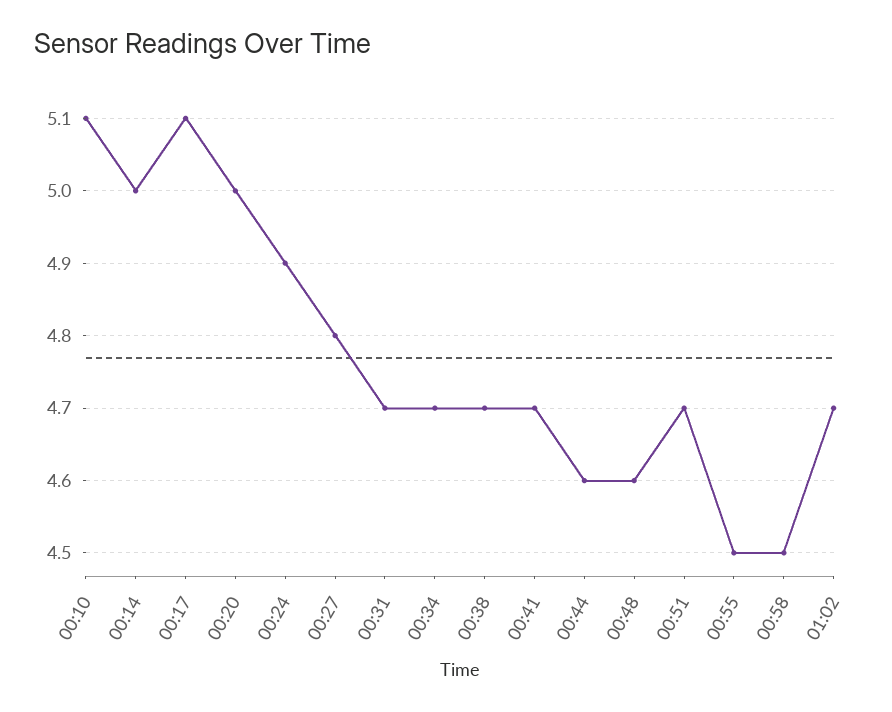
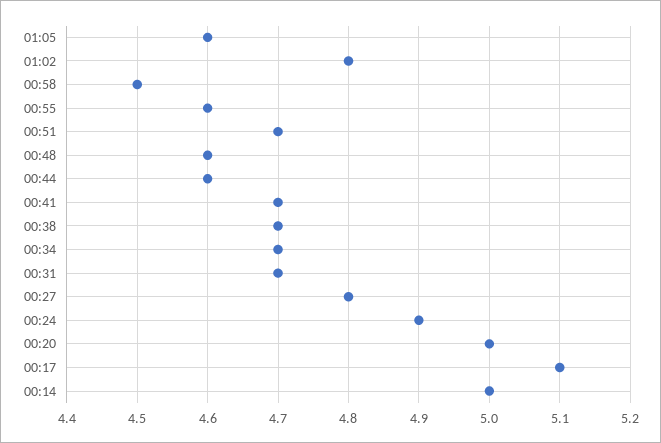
00:10: 5.1 -> none
00:55: 4.5 -> 4.6
01:02: 4.7 -> 4.8
01:05: none -> 4.6

